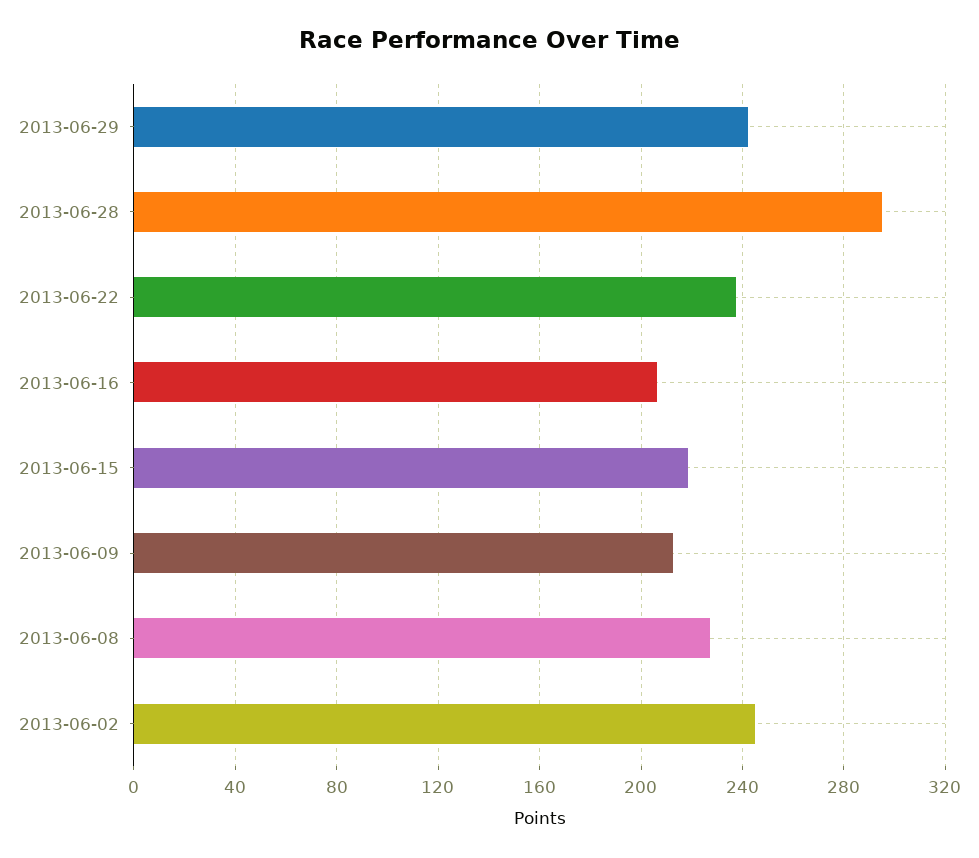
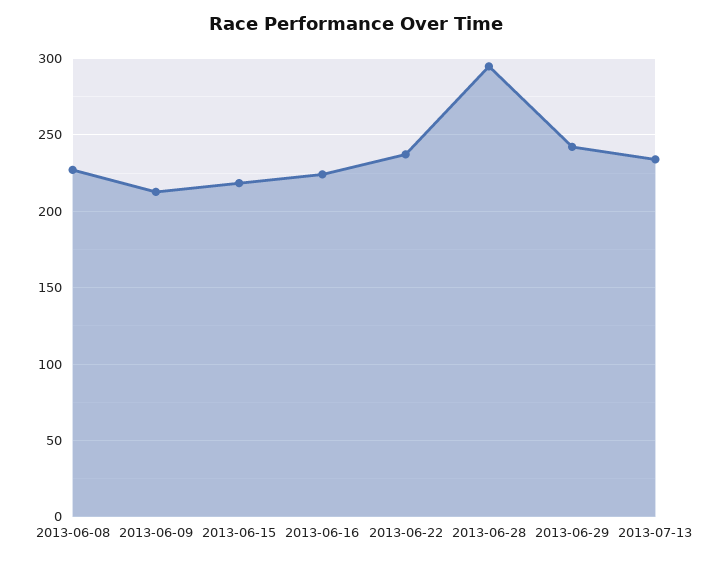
2013-06-16: 205 -> 225
2013-06-02: 245 -> none
2013-07-13: none -> 235

